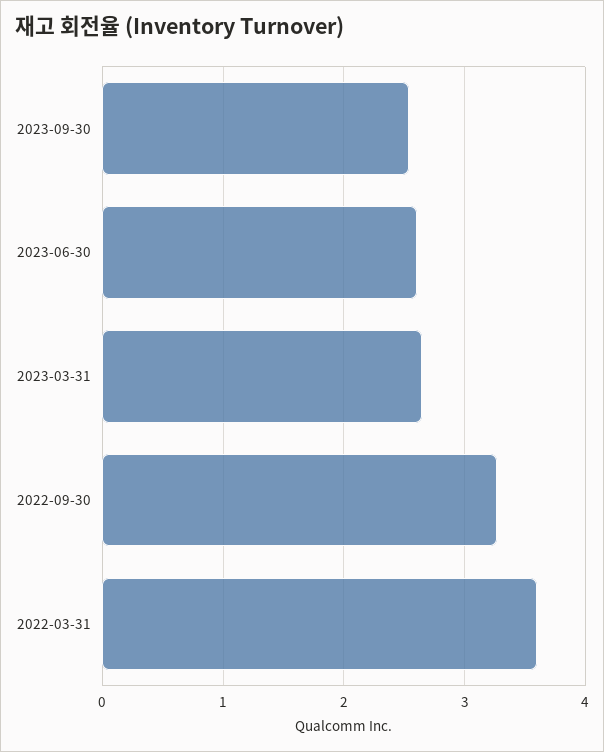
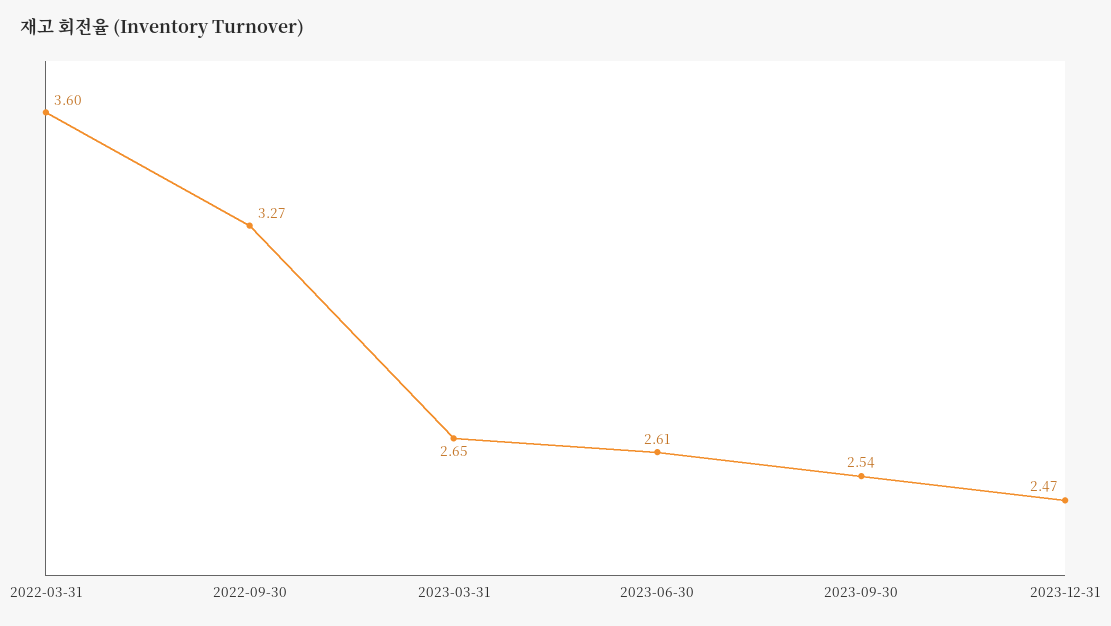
2023-12-31: none -> 2.47

